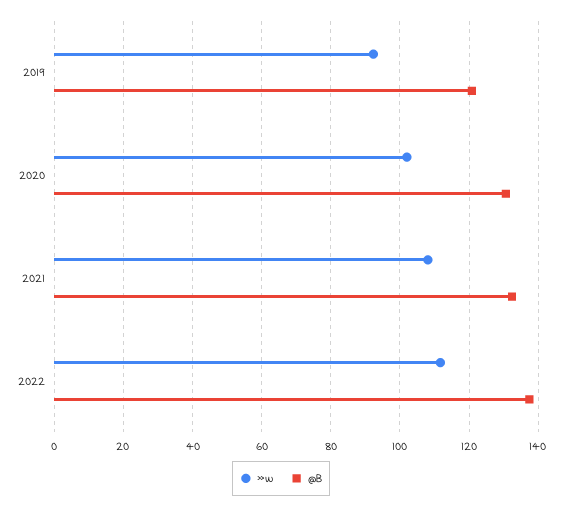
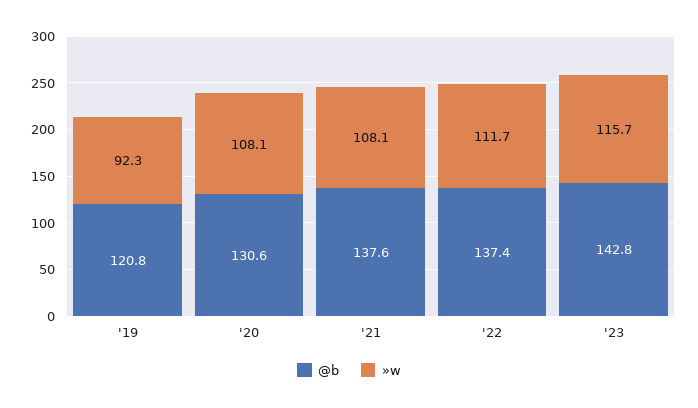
»w, 2020: 102 -> 108.1
@B, 2021: 132 -> 137.6
@B, '23: none -> 142.8
»w, '23: none -> 115.7

